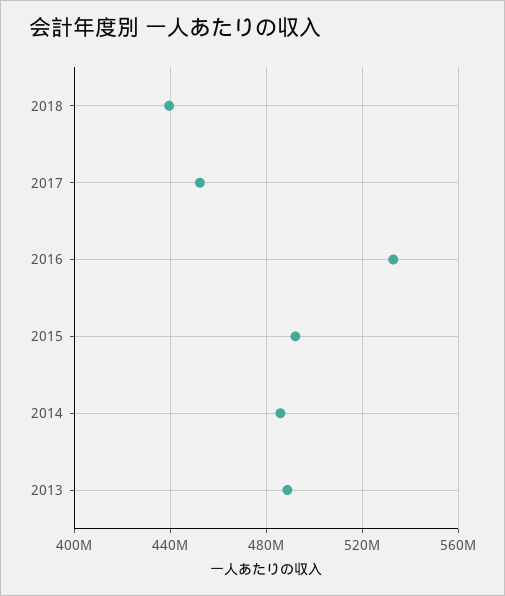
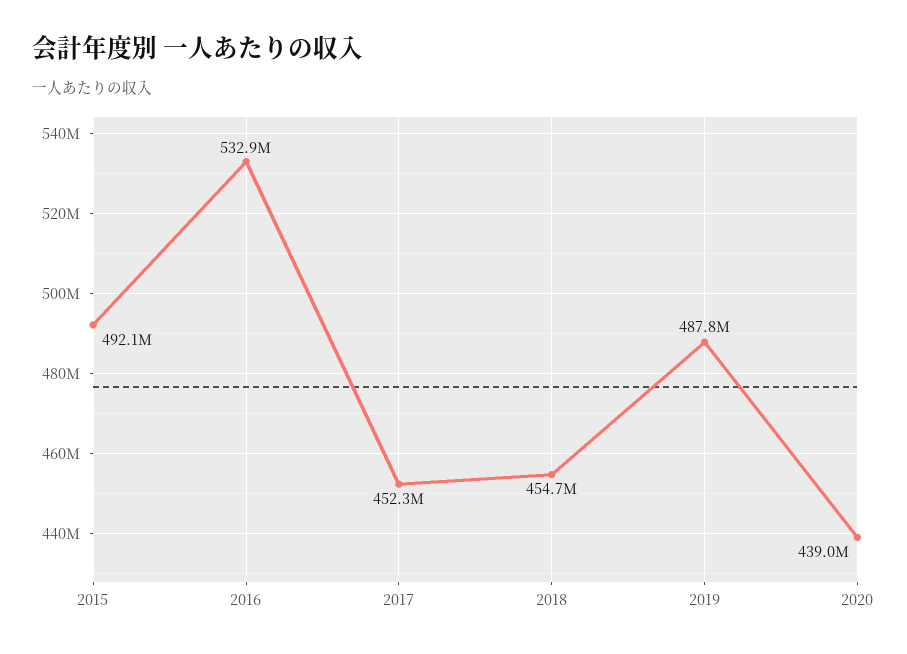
2018: 440000000 -> 454700000
2014: 485000000 -> none
2013: 490000000 -> none
2019: none -> 487800000
2020: none -> 439000000

